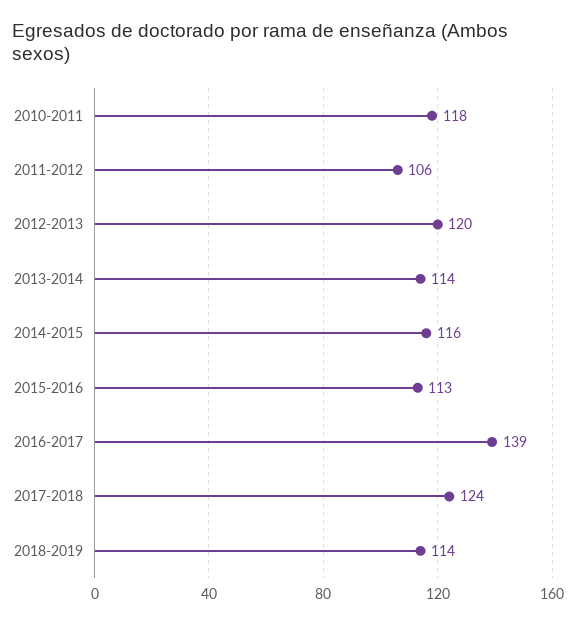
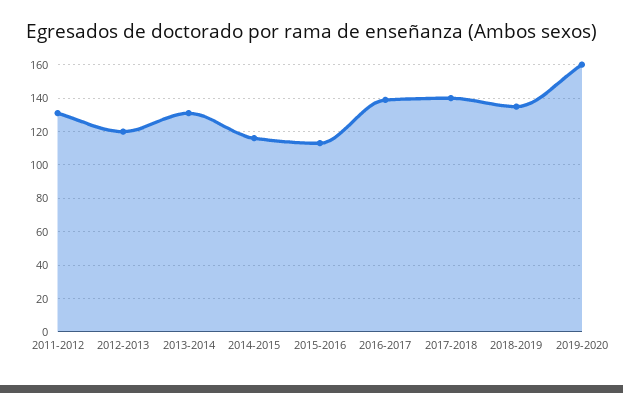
2010-2011: 118 -> none
2011-2012: 106 -> 130
2013-2014: 114 -> 130
2017-2018: 124 -> 140
2018-2019: 114 -> 135
2019-2020: none -> 160

